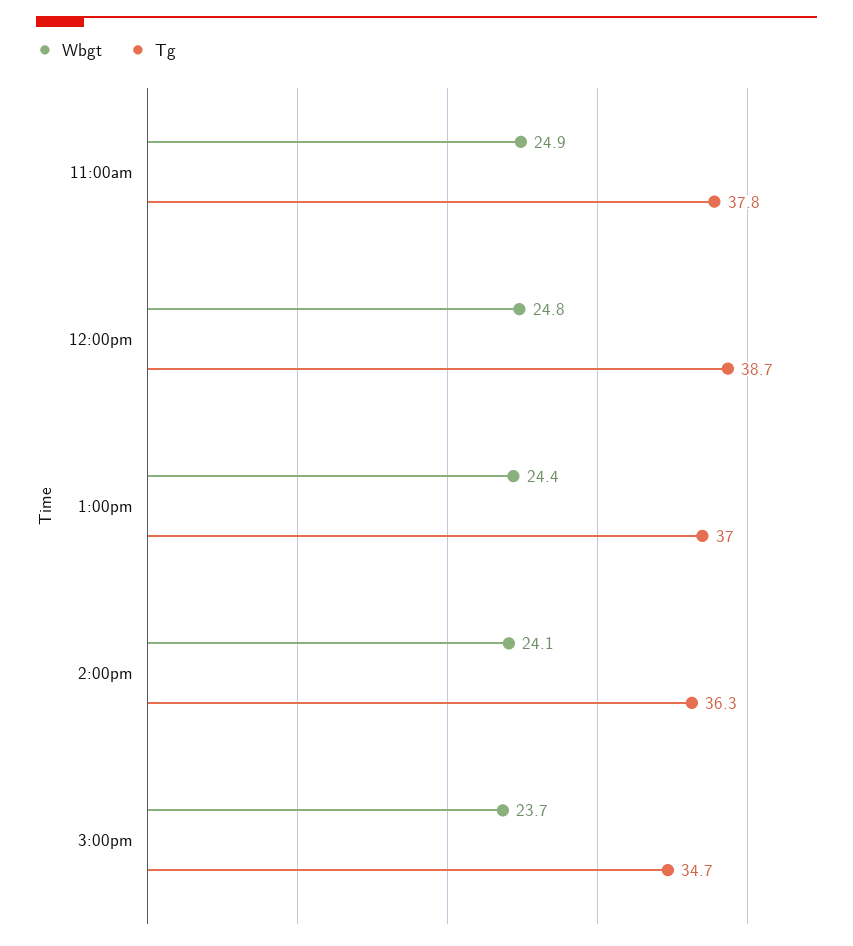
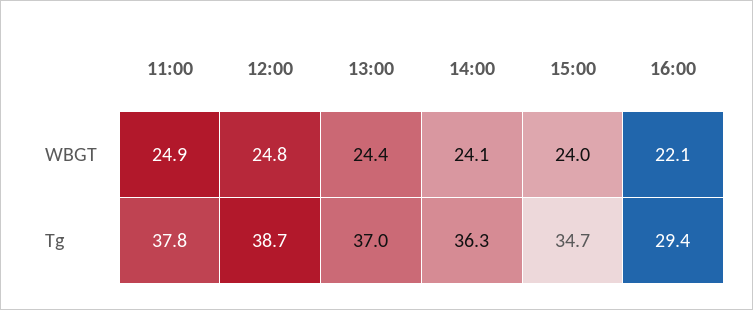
Wbgt, 3:00pm: 23.7 -> 24
Wbgt, 16:00: none -> 22.1
Tg, 16:00: none -> 29.4

